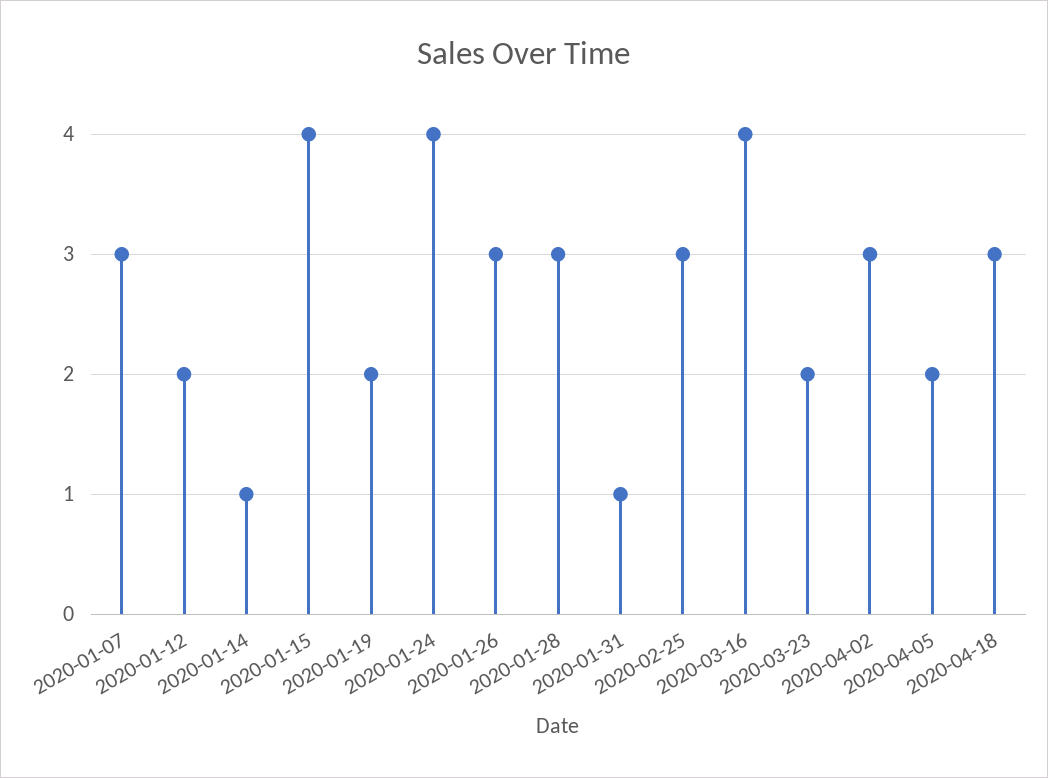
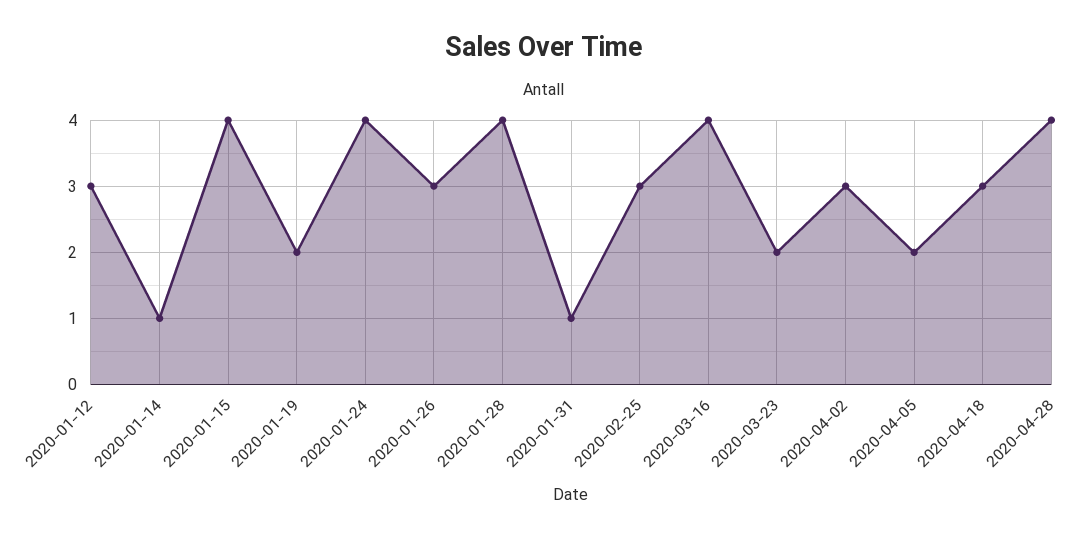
2020-01-07: 3 -> none
2020-01-12: 2 -> 3
2020-01-28: 3 -> 4
2020-04-28: none -> 4

